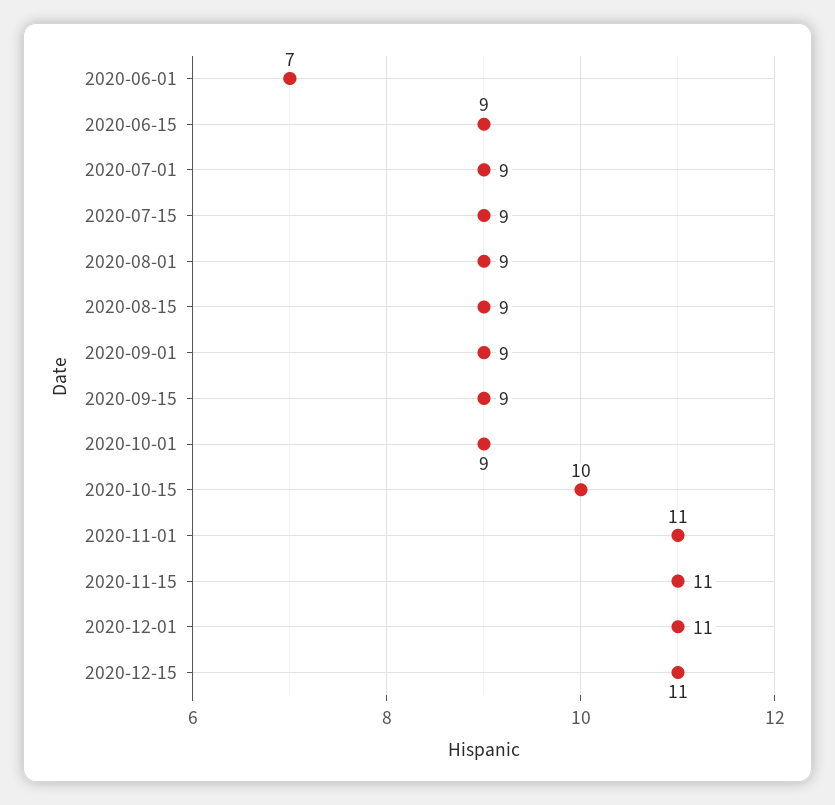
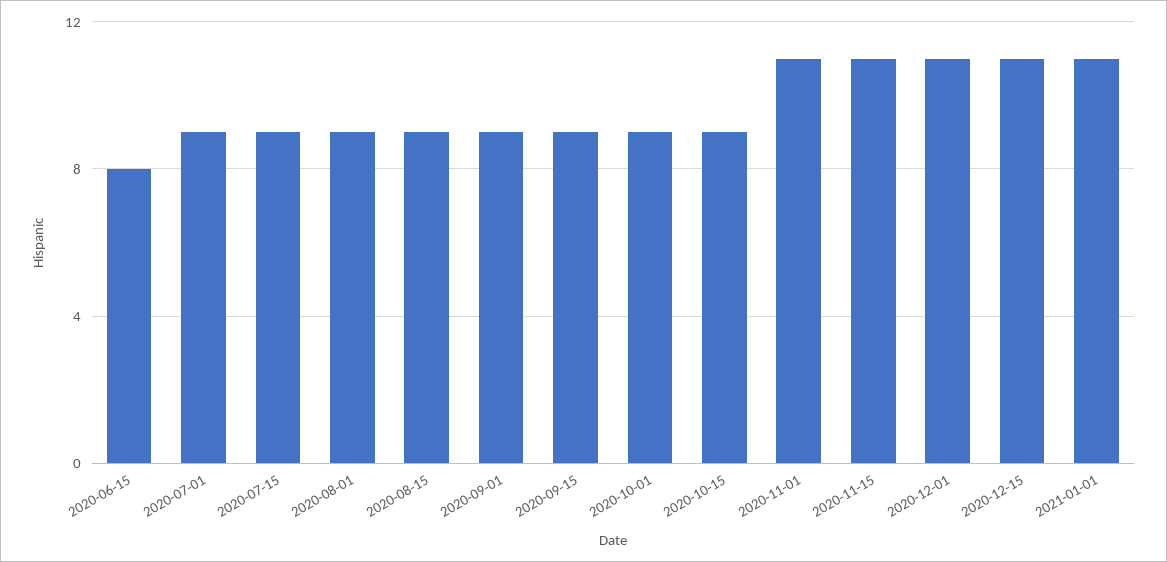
2020-06-01: 7 -> none
2020-06-15: 9 -> 8
2020-10-15: 10 -> 9
2021-01-01: none -> 11

